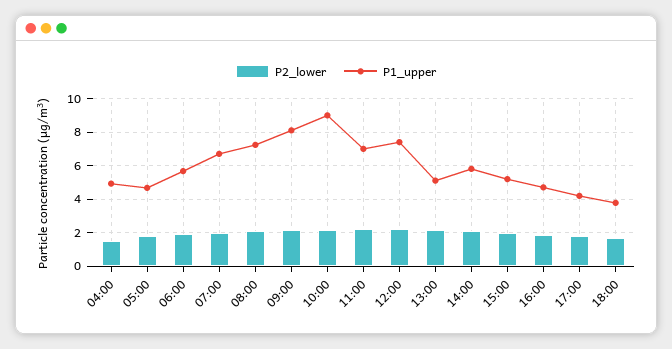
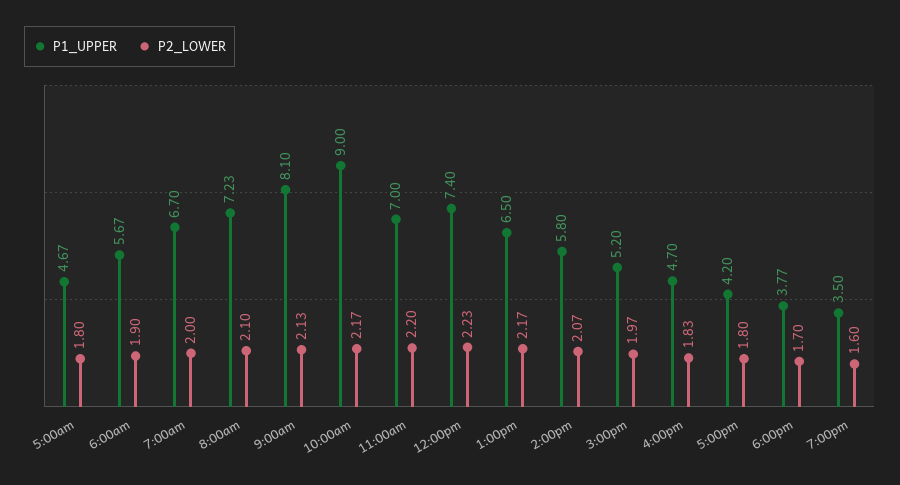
P2_lower, 04:00: 1.5 -> none
P1_upper, 04:00: 5 -> none
P1_upper, 13:00: 5 -> 6.5
P1_upper, 7:00pm: none -> 3.5
P2_lower, 7:00pm: none -> 1.6

